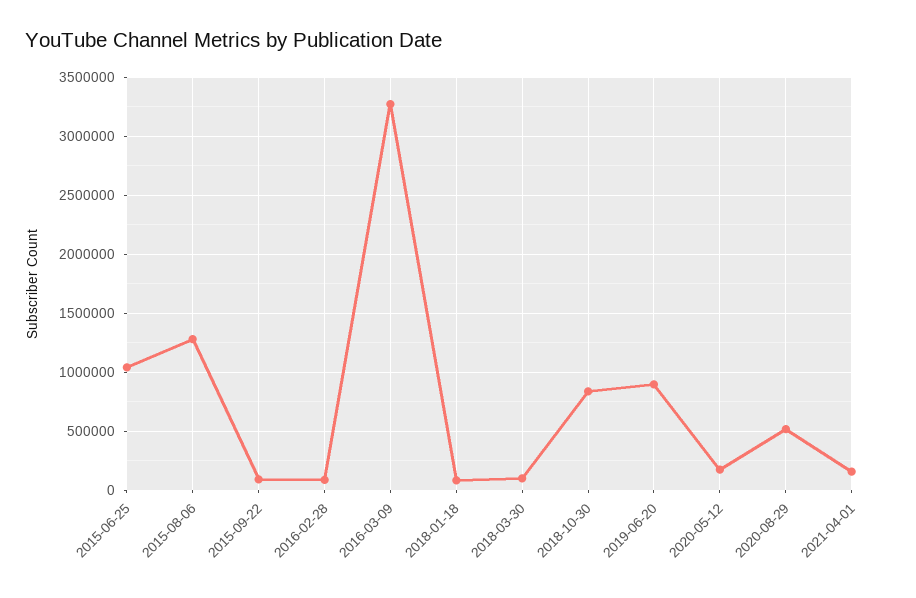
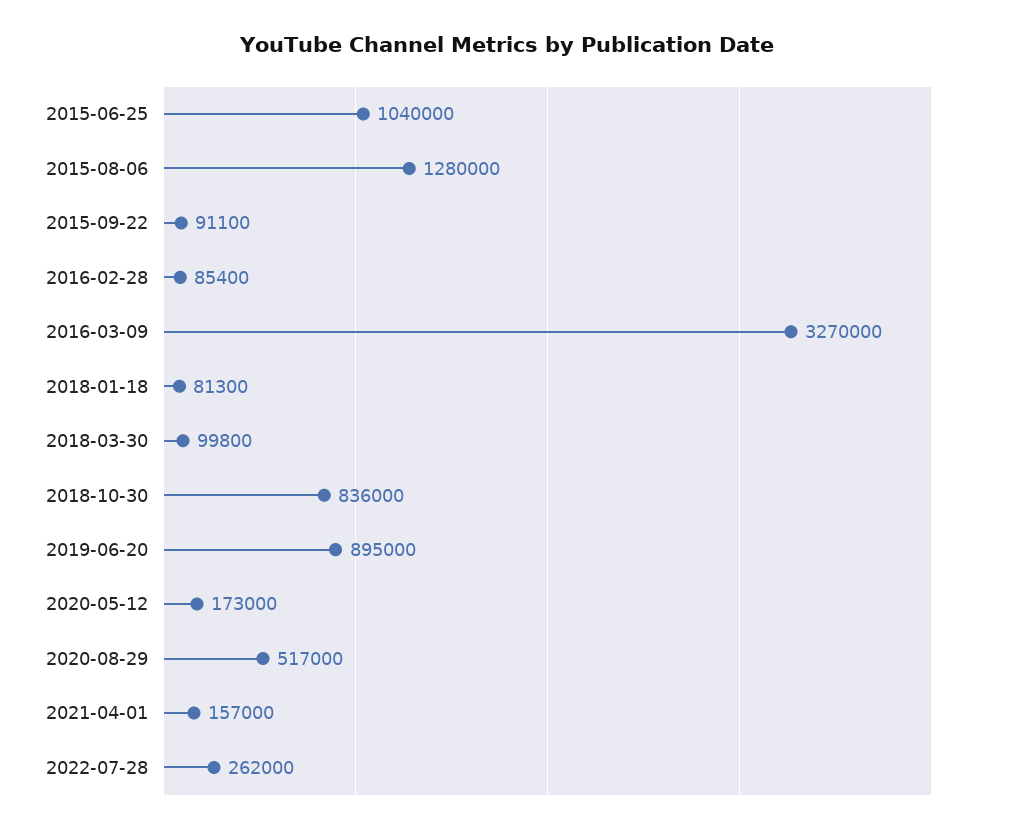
2022-07-28: none -> 262000

